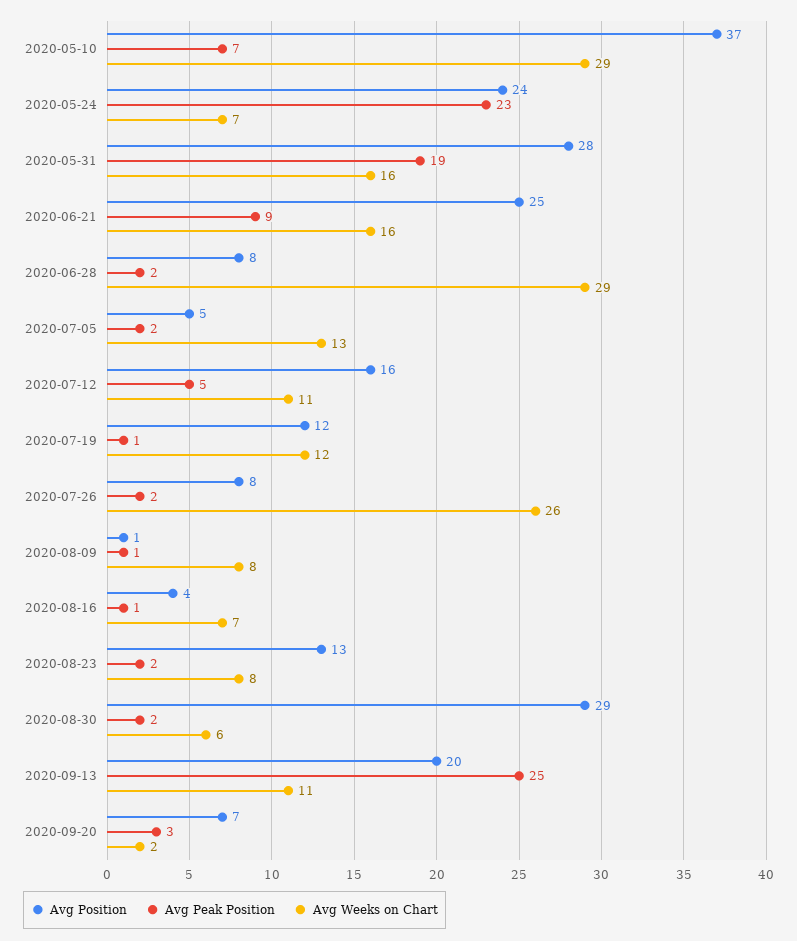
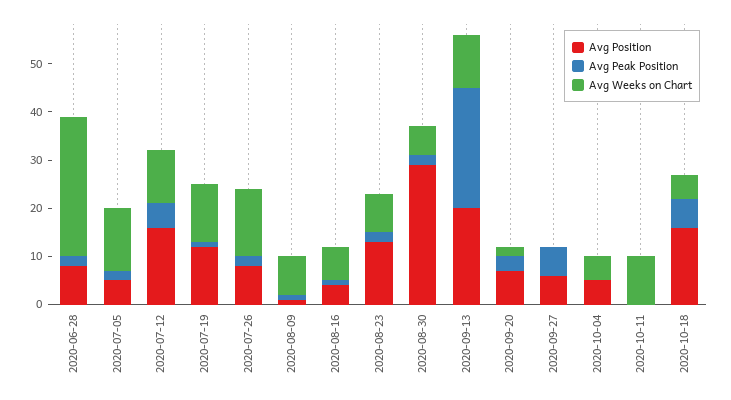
Avg Position, 2020-05-10: 37 -> none
Avg Peak Position, 2020-05-10: 7 -> none
Avg Weeks on Chart, 2020-05-10: 29 -> none
Avg Position, 2020-05-24: 24 -> none
Avg Peak Position, 2020-05-24: 23 -> none
Avg Weeks on Chart, 2020-05-24: 7 -> none
Avg Position, 2020-05-31: 28 -> none
Avg Peak Position, 2020-05-31: 19 -> none
Avg Weeks on Chart, 2020-05-31: 16 -> none
Avg Position, 2020-06-21: 25 -> none
Avg Peak Position, 2020-06-21: 9 -> none
Avg Weeks on Chart, 2020-06-21: 16 -> none
Avg Weeks on Chart, 2020-07-26: 26 -> 15
Avg Position, 2020-09-27: none -> 5
Avg Peak Position, 2020-09-27: none -> 5
Avg Weeks on Chart, 2020-09-27: none -> 0
Avg Position, 2020-10-04: none -> 5
Avg Peak Position, 2020-10-04: none -> 0
Avg Weeks on Chart, 2020-10-04: none -> 5
Avg Position, 2020-10-11: none -> 0
Avg Peak Position, 2020-10-11: none -> 0
Avg Weeks on Chart, 2020-10-11: none -> 10
Avg Position, 2020-10-18: none -> 15
Avg Peak Position, 2020-10-18: none -> 5
Avg Weeks on Chart, 2020-10-18: none -> 5

